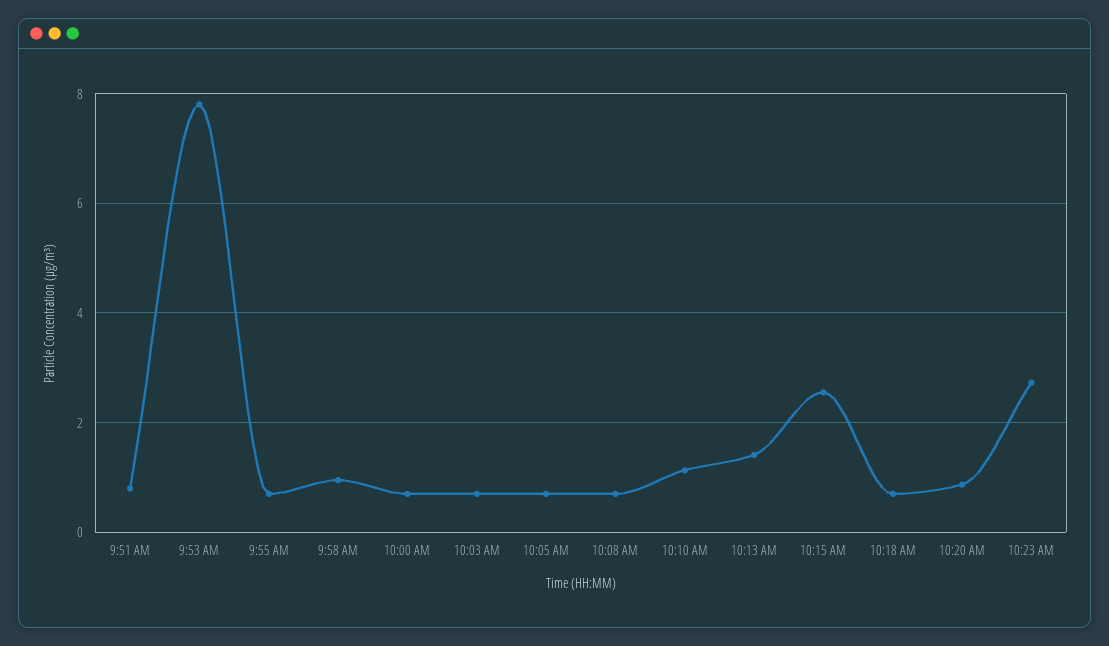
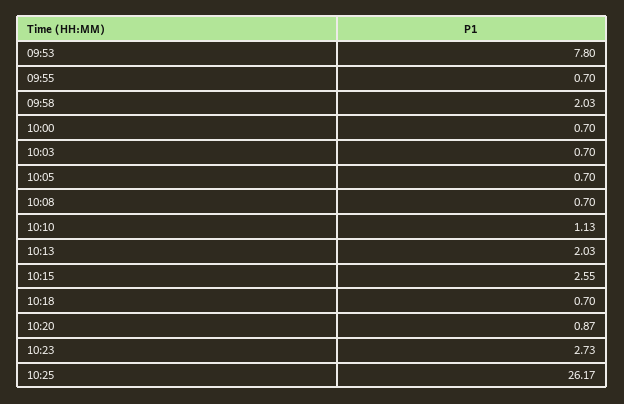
9:51 AM: 0.8 -> none
9:58 AM: 1 -> 2.03
10:13 AM: 1.4 -> 2.03
10:25: none -> 26.17

